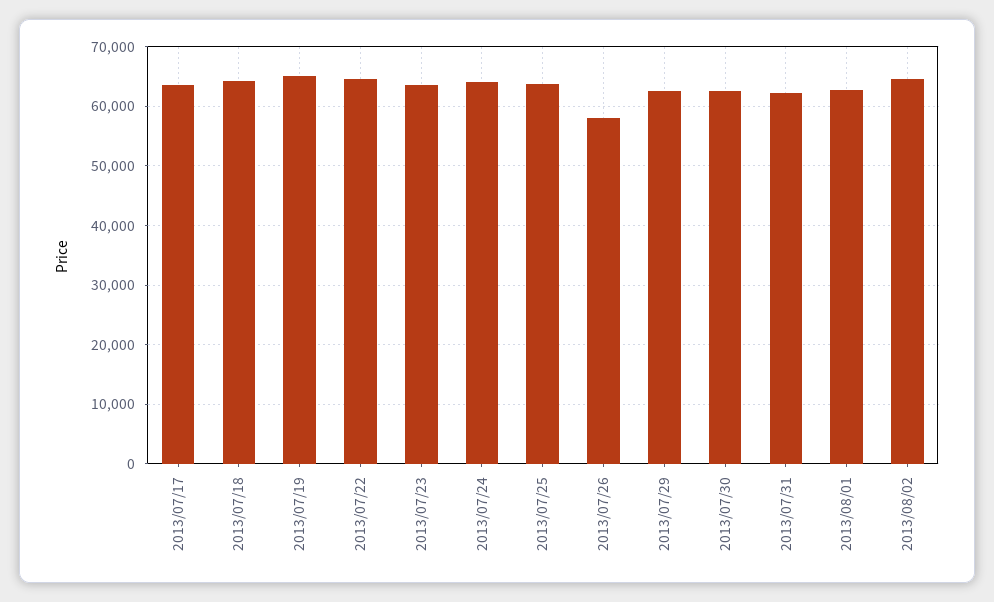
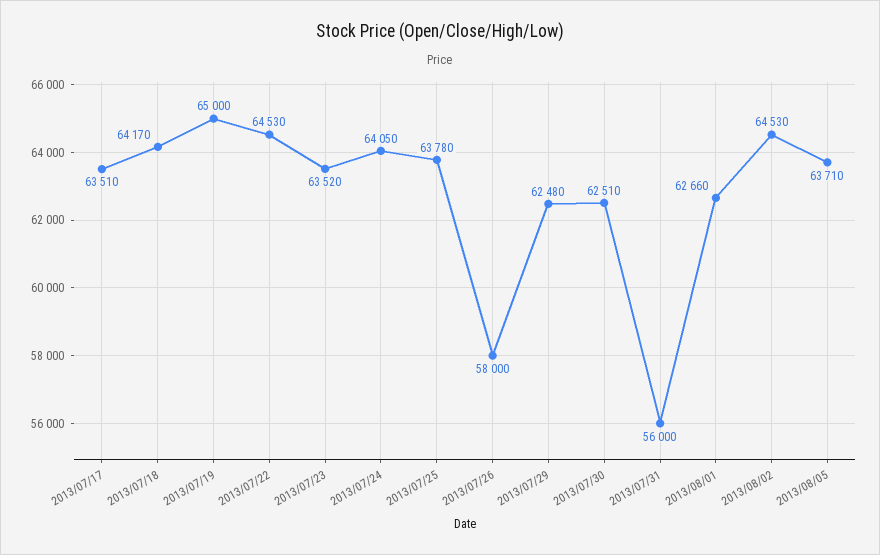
2013/07/31: 62000 -> 56000
2013/08/05: none -> 63710

